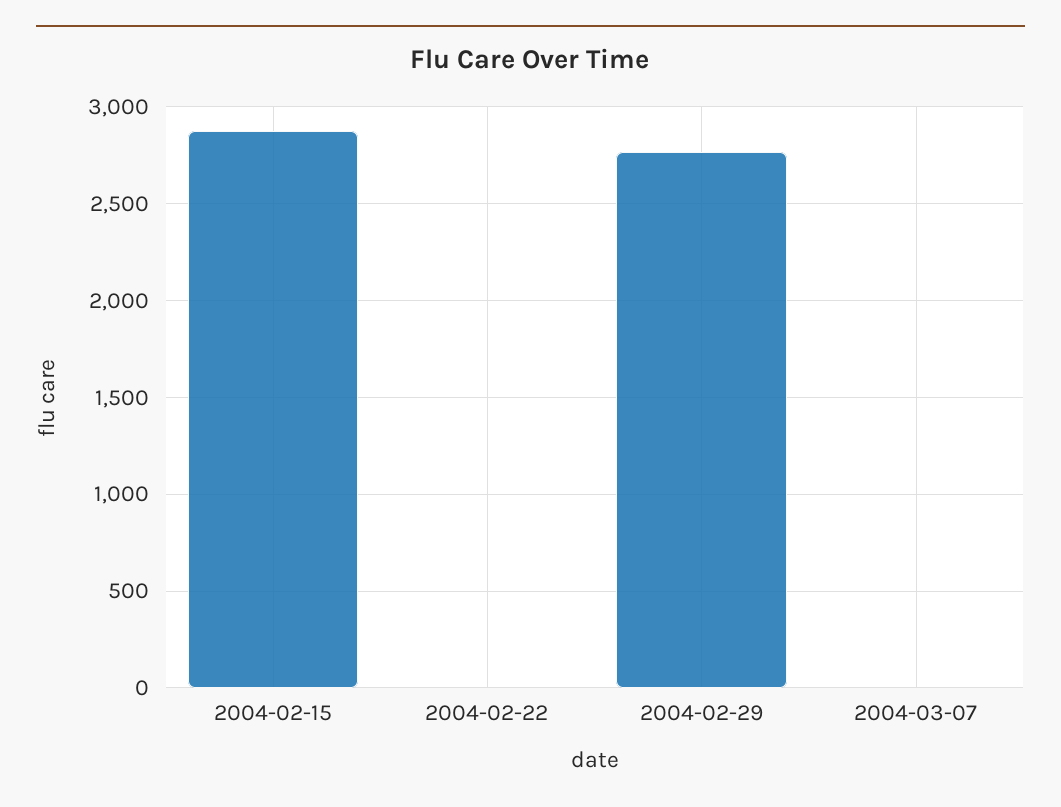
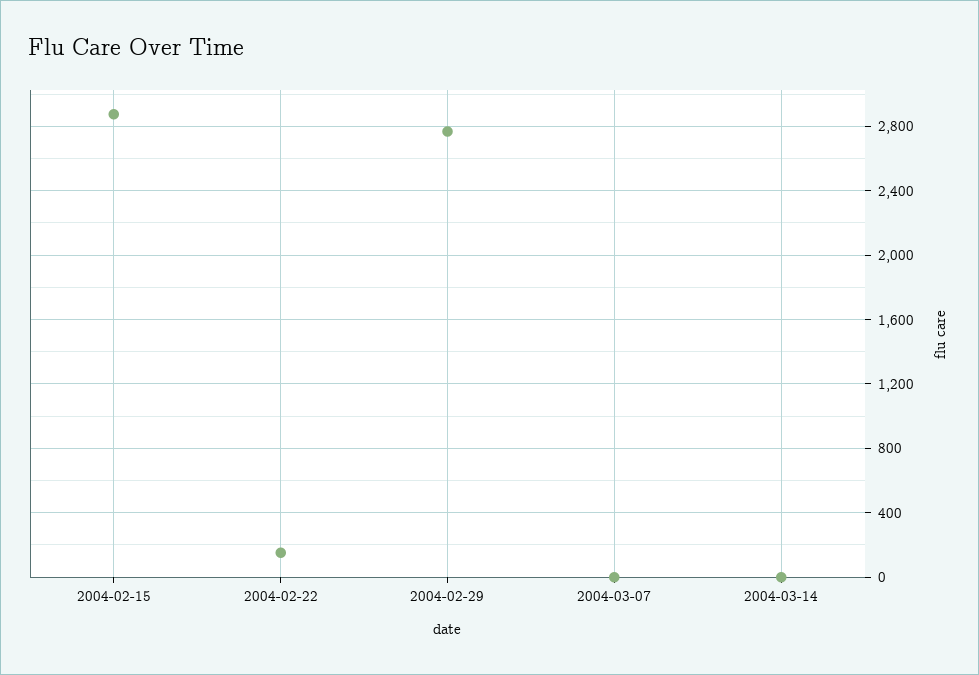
2004-02-22: 0 -> 150
2004-03-14: none -> 0

